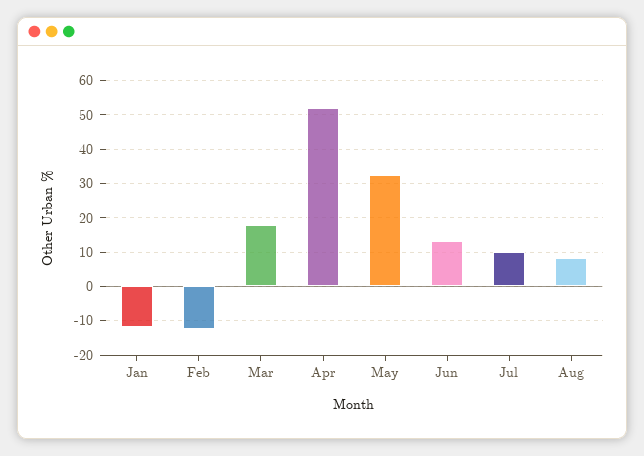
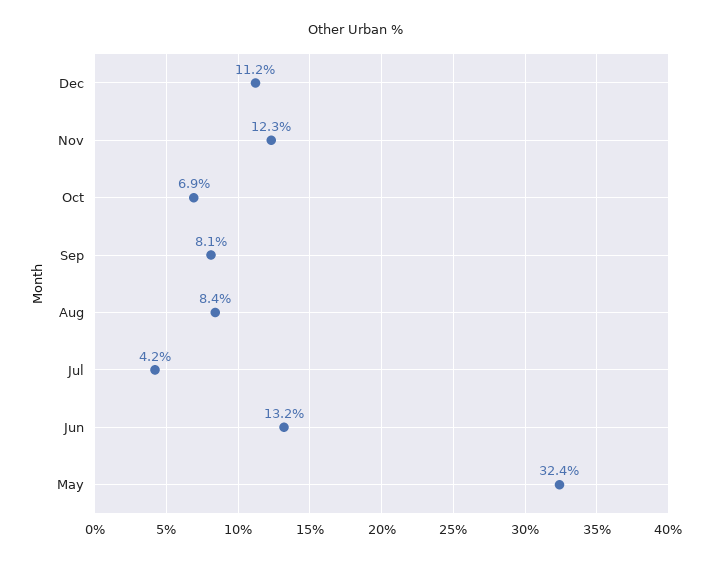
Jan: -12 -> none
Feb: -12 -> none
Mar: 18 -> none
Apr: 52 -> none
Jul: 10 -> 4.2
Dec: none -> 11.2
Nov: none -> 12.3
Oct: none -> 6.9
Sep: none -> 8.1

